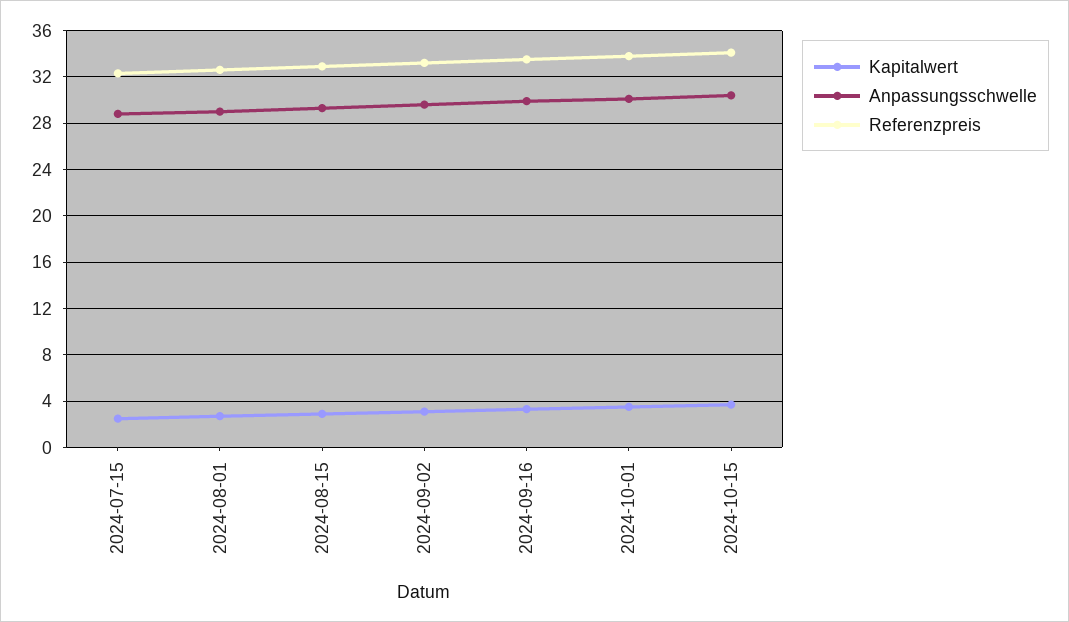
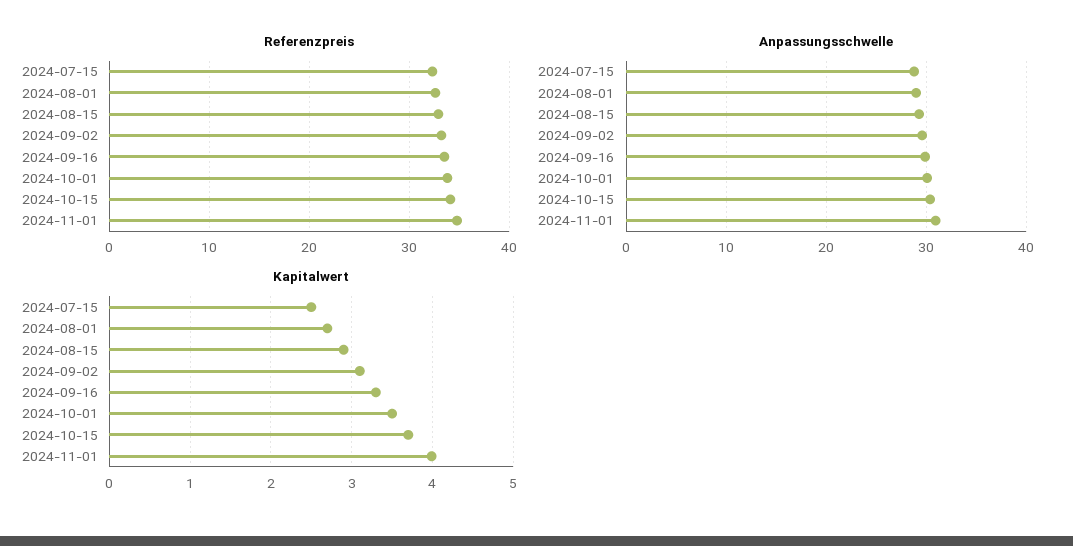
Referenzpreis, 2024-11-01: none -> 35
Anpassungsschwelle, 2024-11-01: none -> 31
Kapitalwert, 2024-11-01: none -> 4

